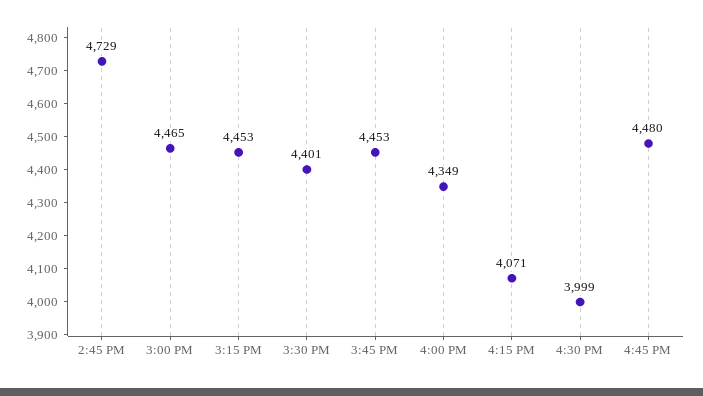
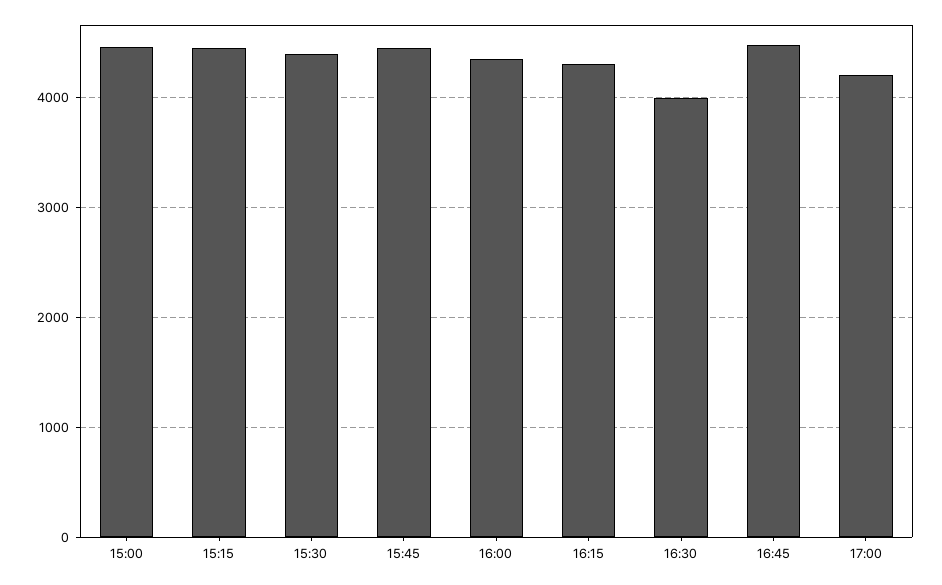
2:45 PM: 4729 -> none
4:15 PM: 4071 -> 4300
17:00: none -> 4200

